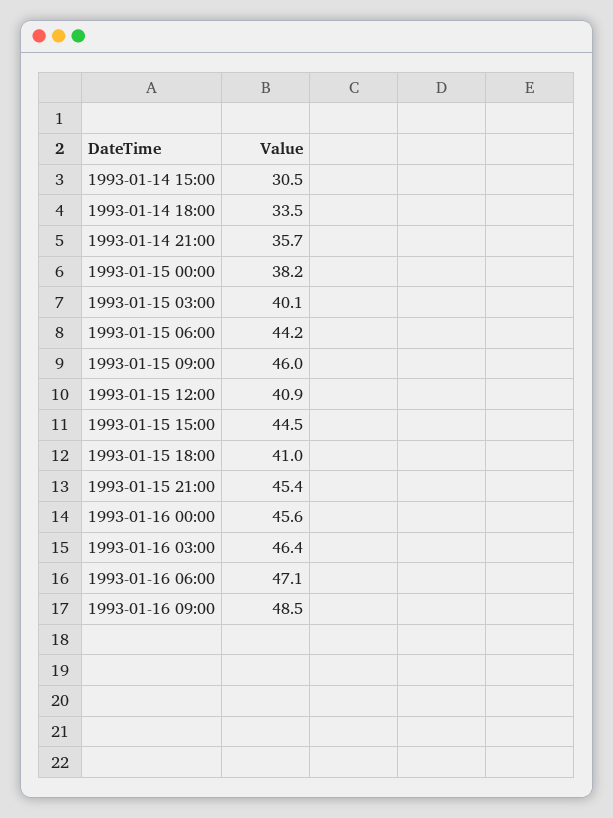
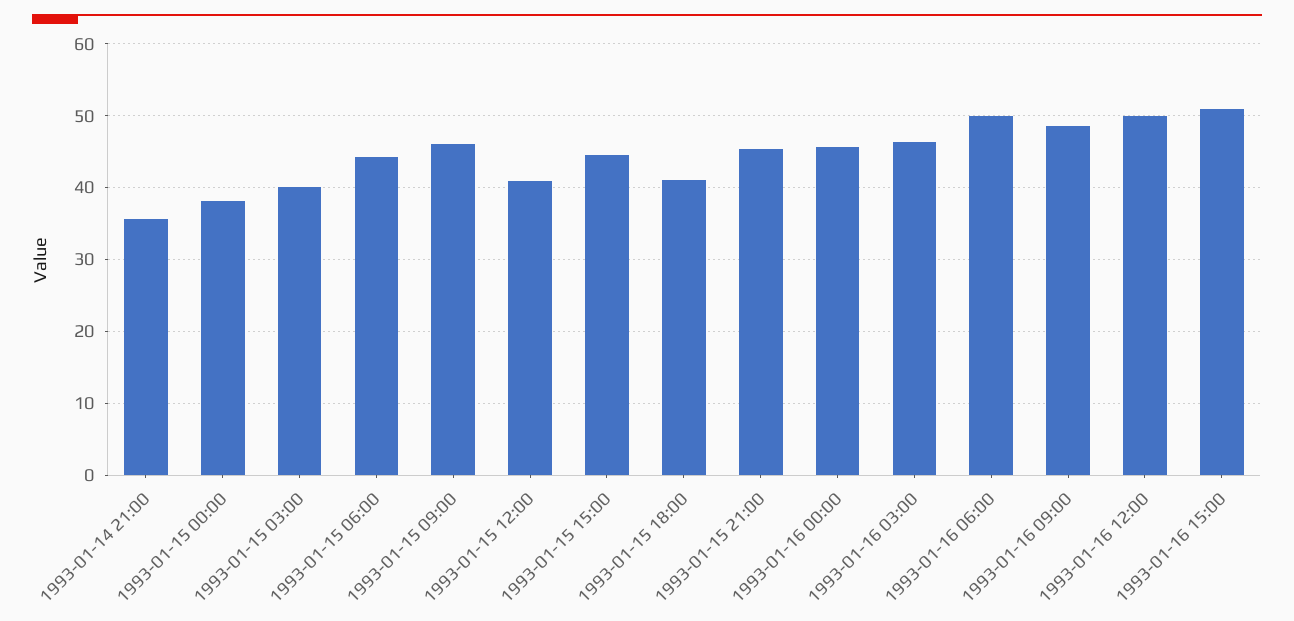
1993-01-14 15:00: 30.5 -> none
1993-01-14 18:00: 33.5 -> none
1993-01-16 06:00: 47.1 -> 50
1993-01-16 12:00: none -> 50
1993-01-16 15:00: none -> 51

